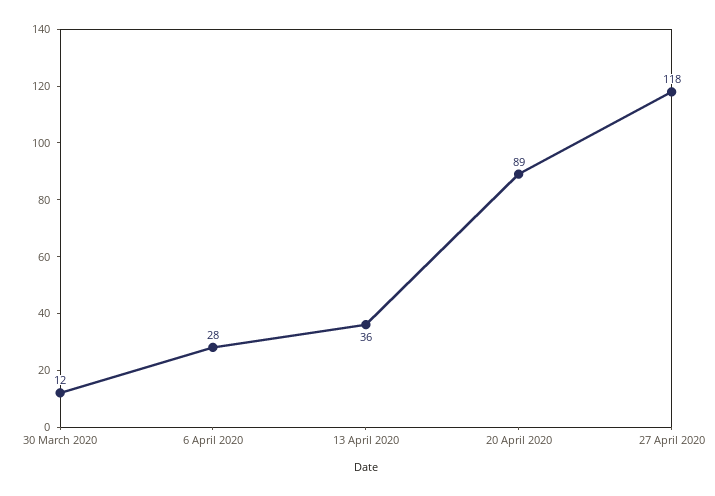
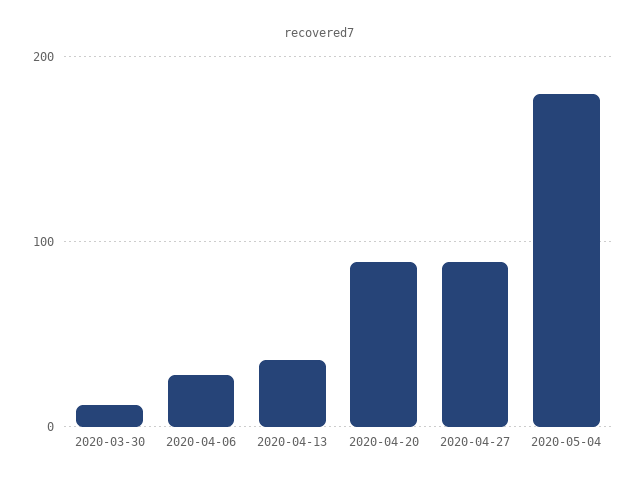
27 April 2020: 118 -> 90
2020-05-04: none -> 180

